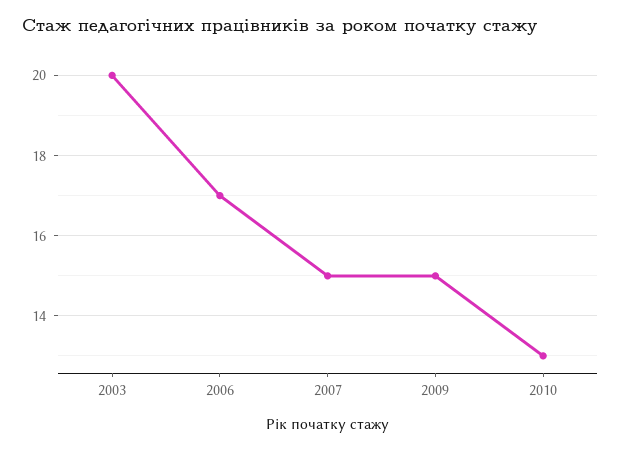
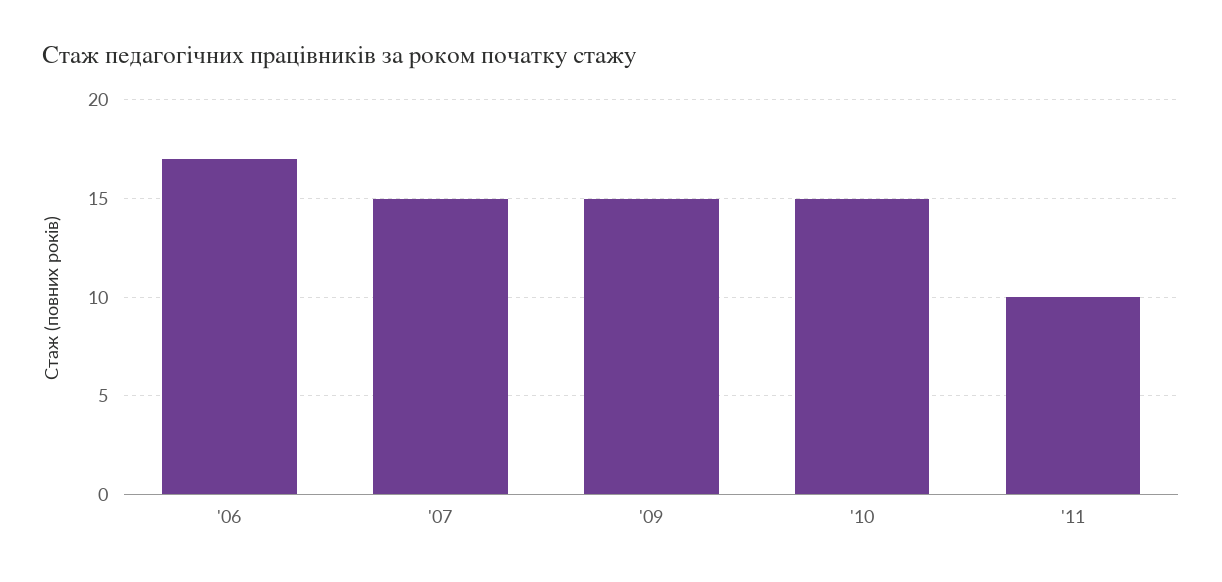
2003: 20 -> none
2010: 13 -> 15
'11: none -> 10

